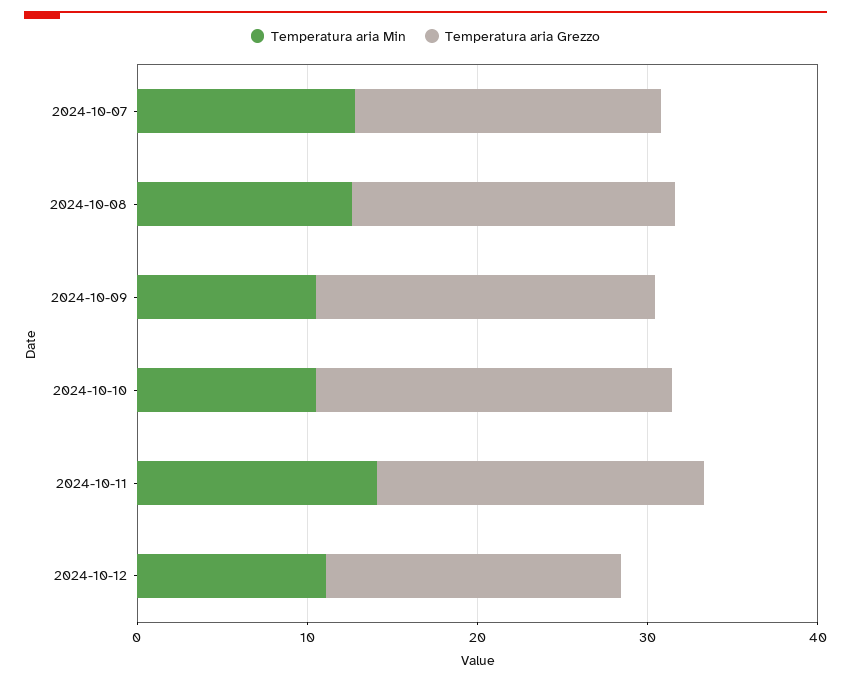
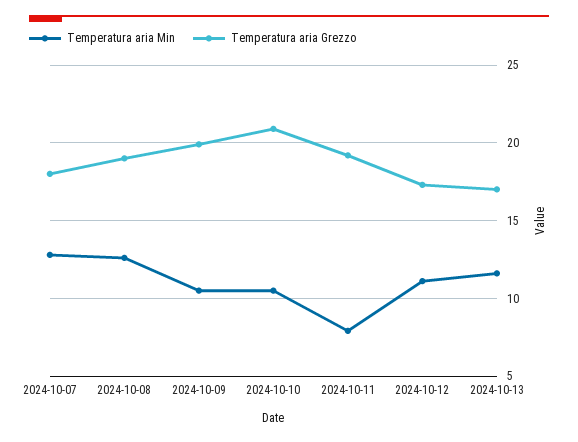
Temperatura aria Min, 2024-10-11: 14 -> 8
Temperatura aria Min, 2024-10-13: none -> 11.5
Temperatura aria Grezzo, 2024-10-13: none -> 17

